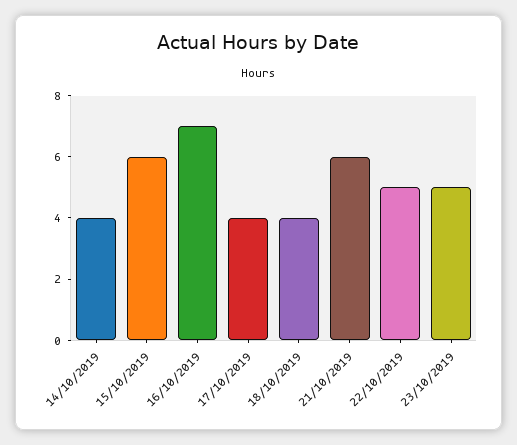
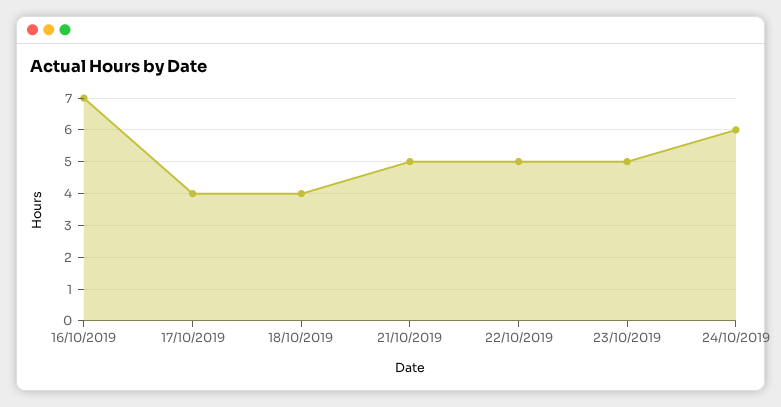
14/10/2019: 4 -> none
15/10/2019: 6 -> none
21/10/2019: 6 -> 5
24/10/2019: none -> 6

